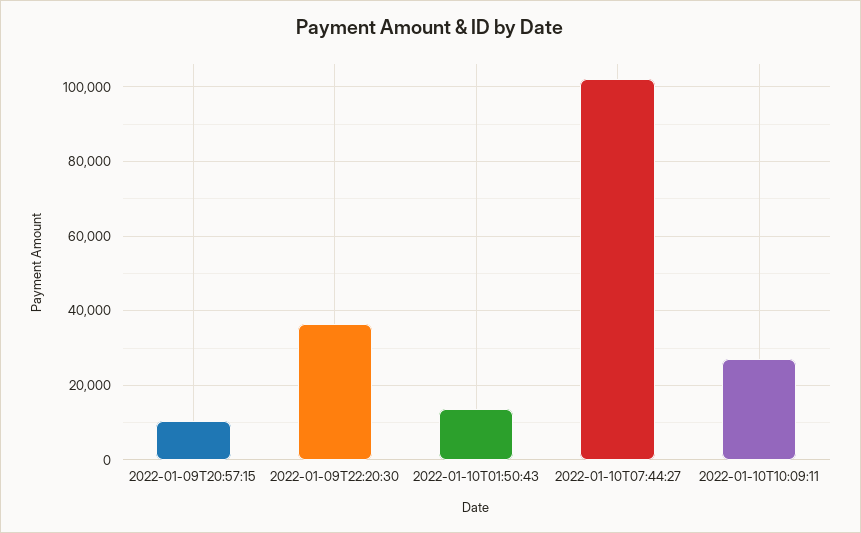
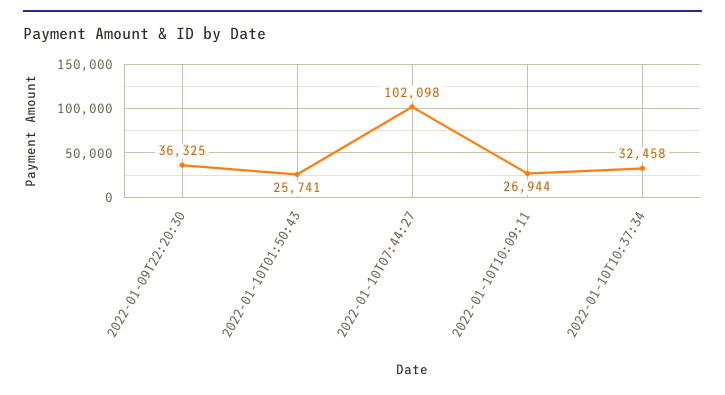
2022-01-09T20:57:15: 10000 -> none
2022-01-10T01:50:43: 14000 -> 25741
2022-01-10T10:37:34: none -> 32458

